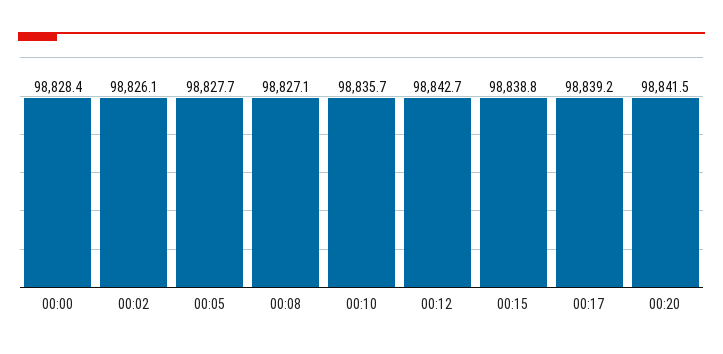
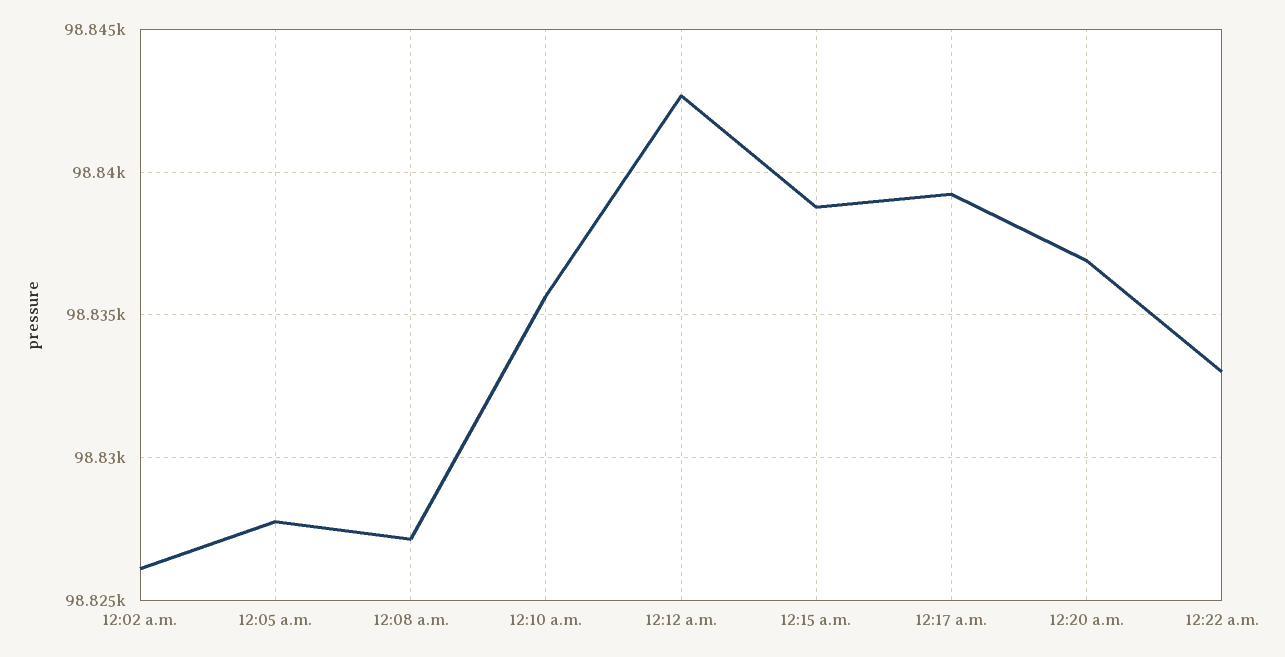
00:00: 98828.4 -> none
00:20: 98841.5 -> 98837
12:22 a.m.: none -> 98833

